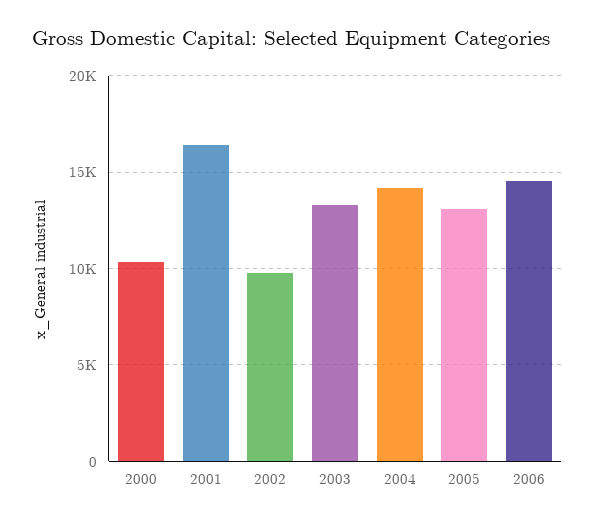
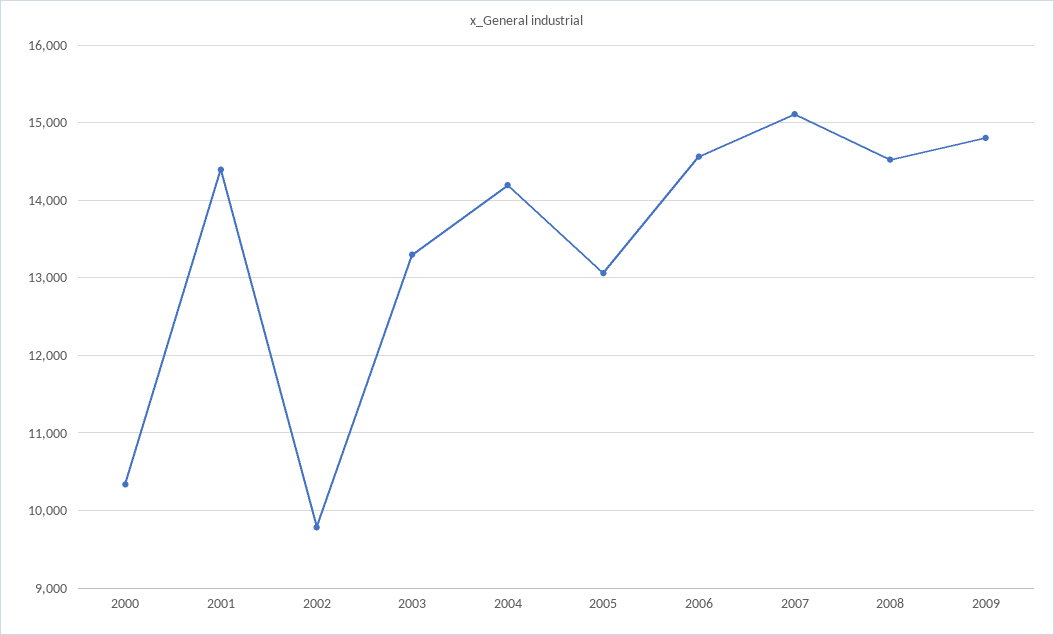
2001: 16500 -> 14400
2007: none -> 15100
2008: none -> 14500
2009: none -> 14800

